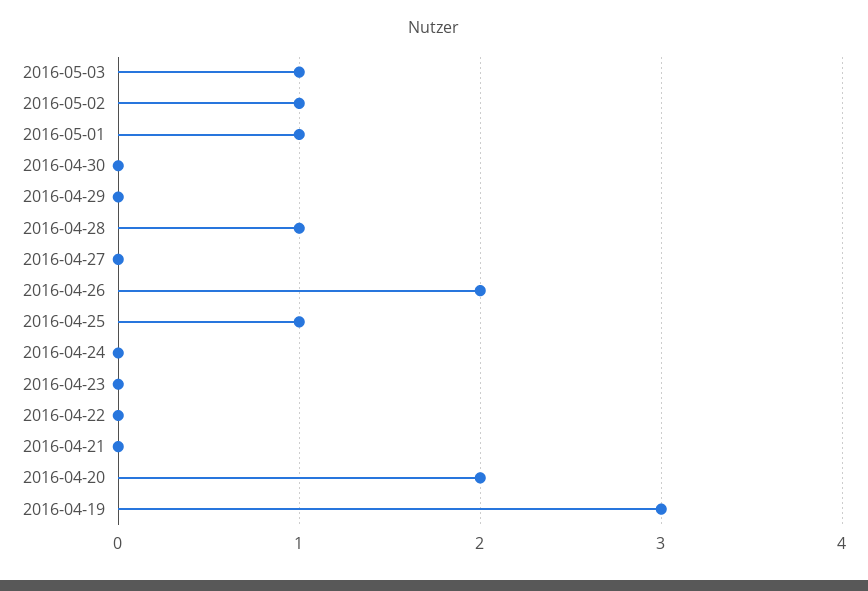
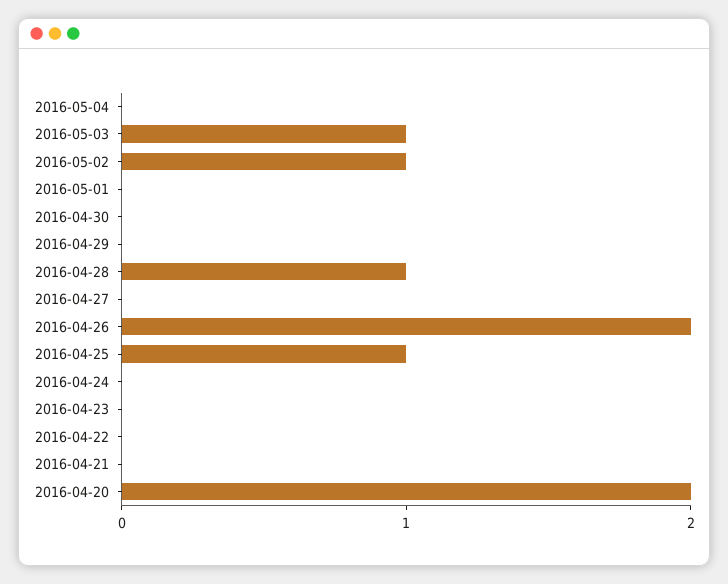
2016-05-01: 1 -> 0
2016-04-19: 3 -> none
2016-05-04: none -> 0

